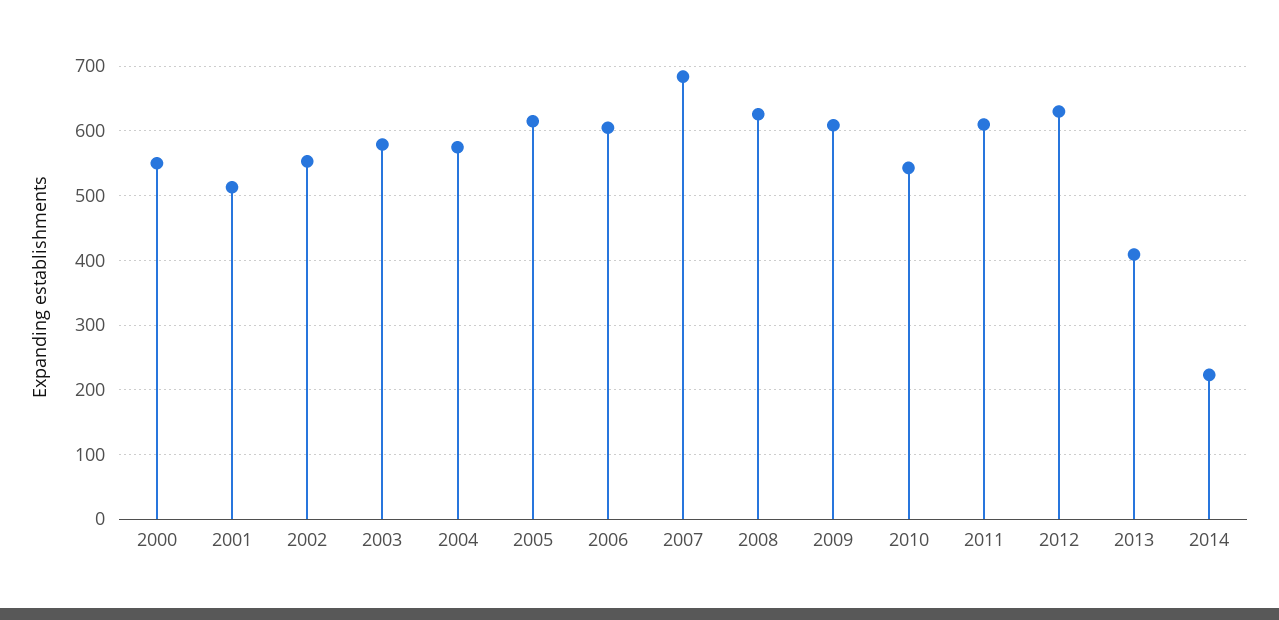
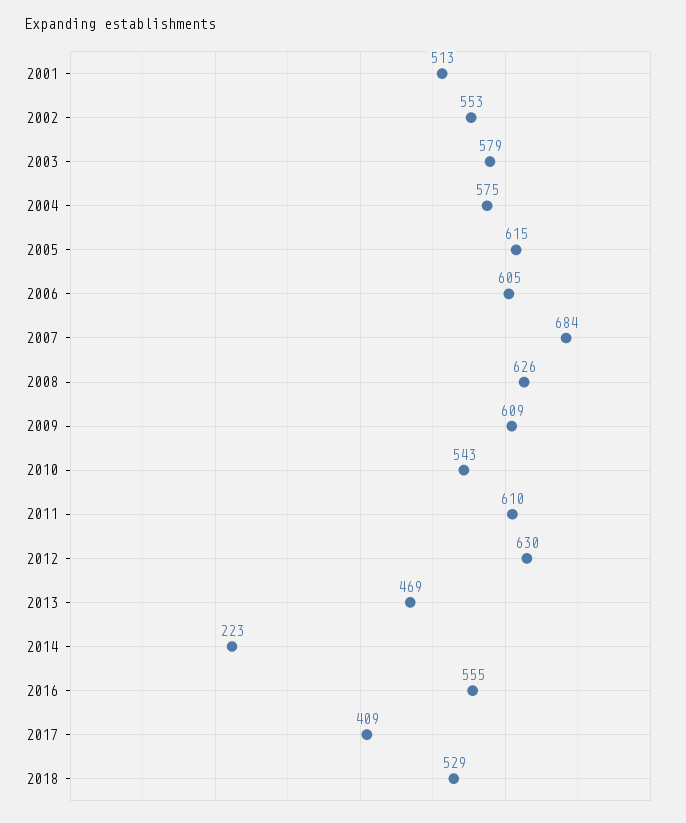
2000: 550 -> none
2013: 410 -> 469
2016: none -> 555
2017: none -> 409
2018: none -> 529

